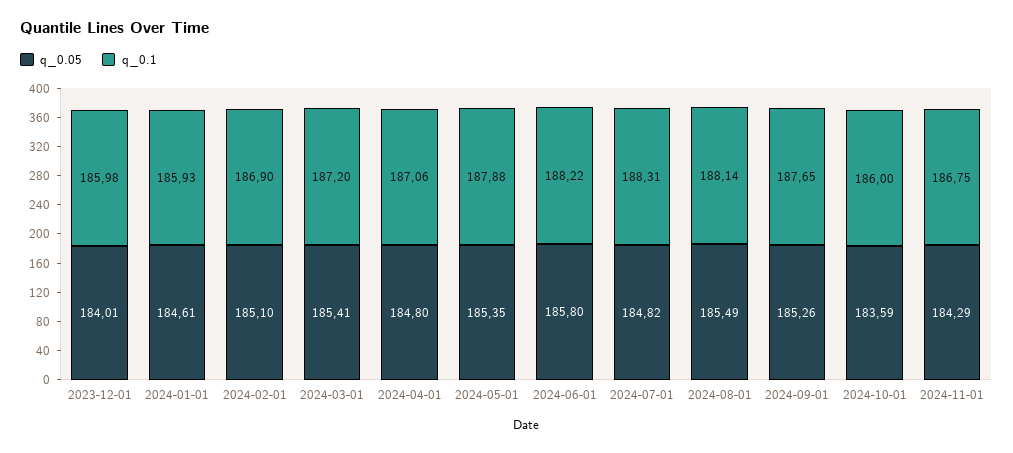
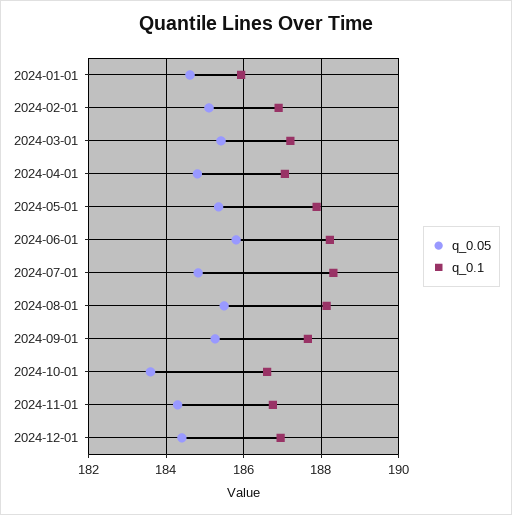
q_0.05, 2023-12-01: 184.01 -> none
q_0.1, 2023-12-01: 185.98 -> none
q_0.1, 2024-10-01: 186 -> 186.6
q_0.05, 2024-12-01: none -> 184.4
q_0.1, 2024-12-01: none -> 187

